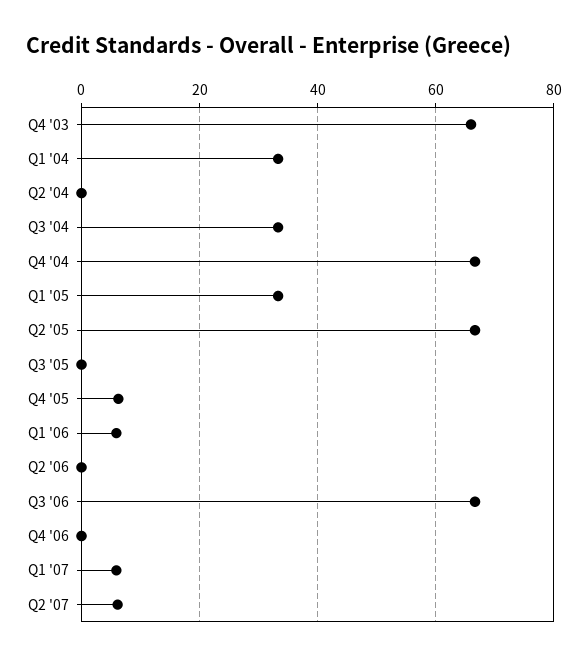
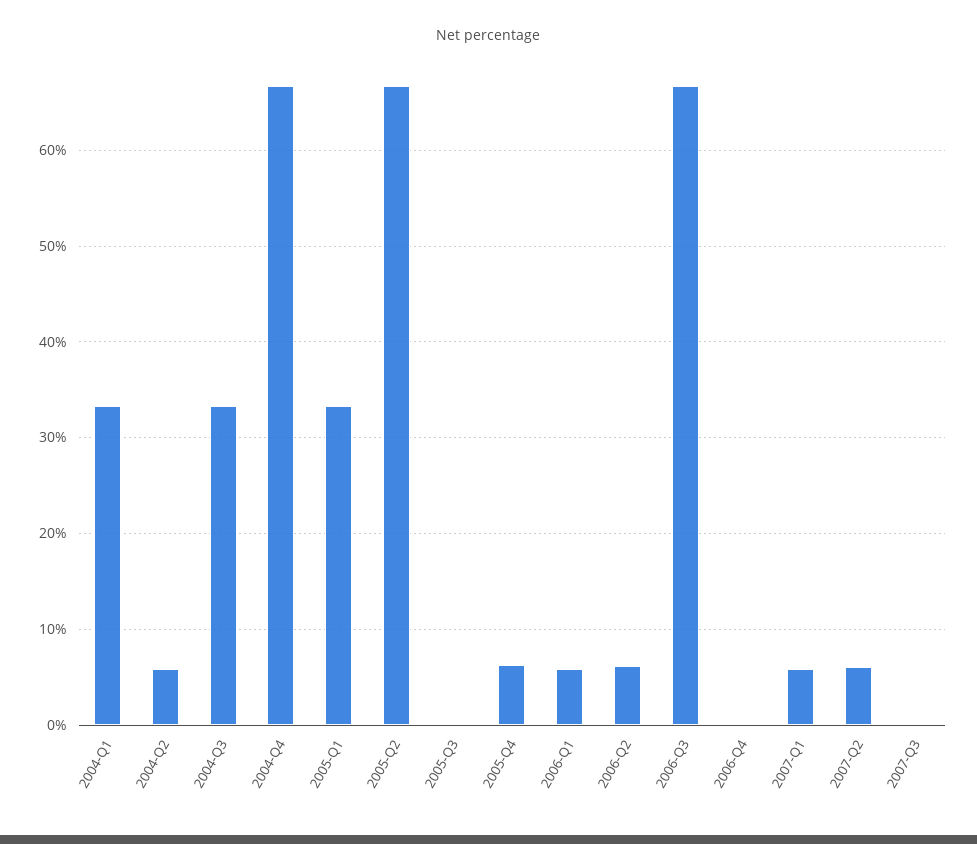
Q4 '03: 66 -> none
Q2 '04: 0 -> 6
Q2 '06: 0 -> 6
2007-Q3: none -> 0

